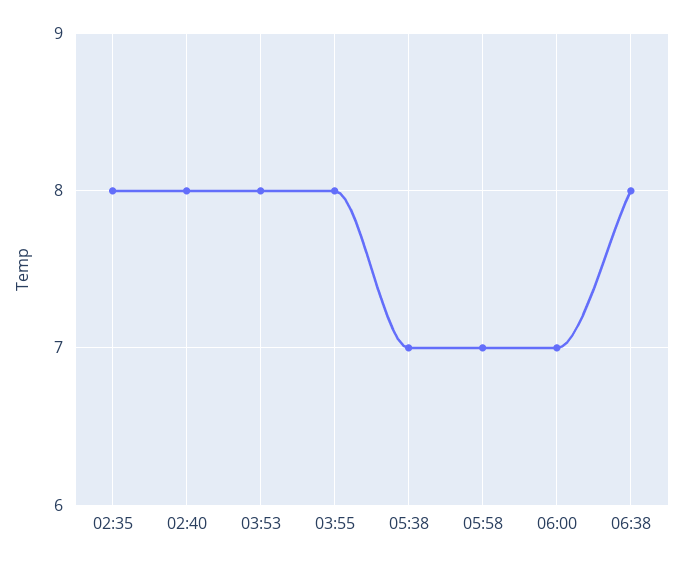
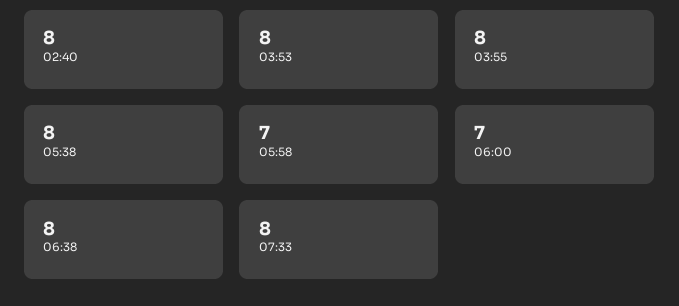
02:35: 8 -> none
05:38: 7 -> 8
07:33: none -> 8

